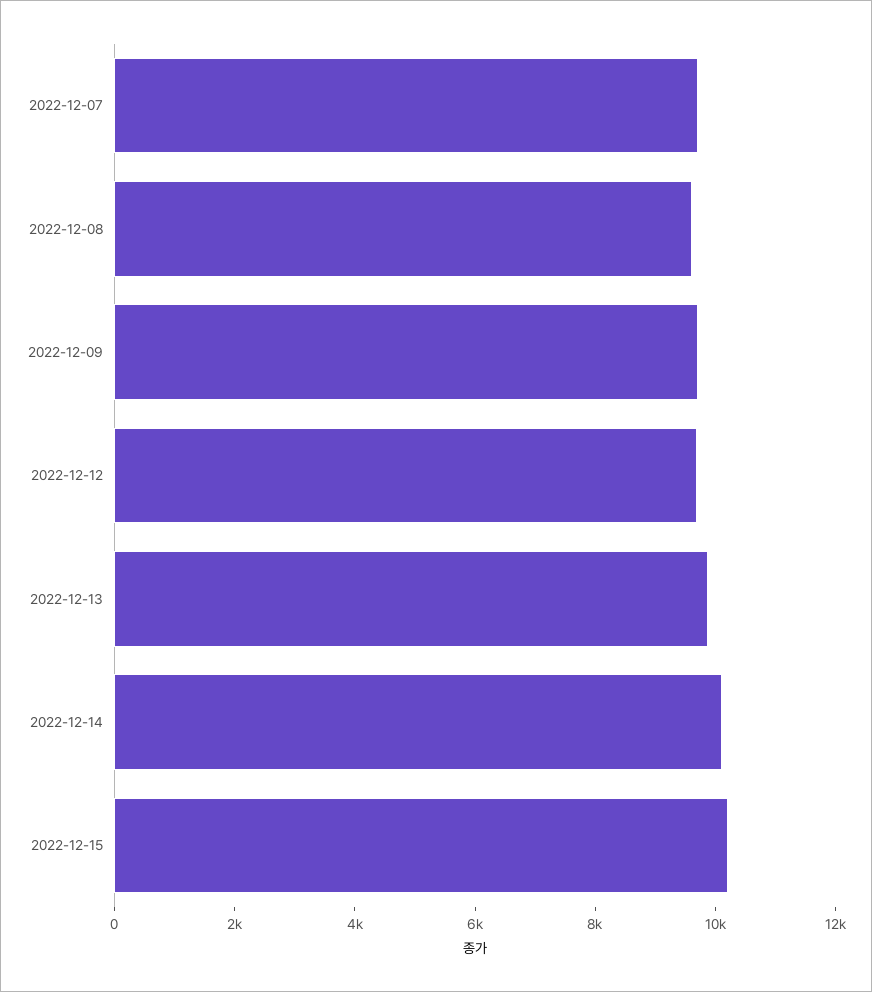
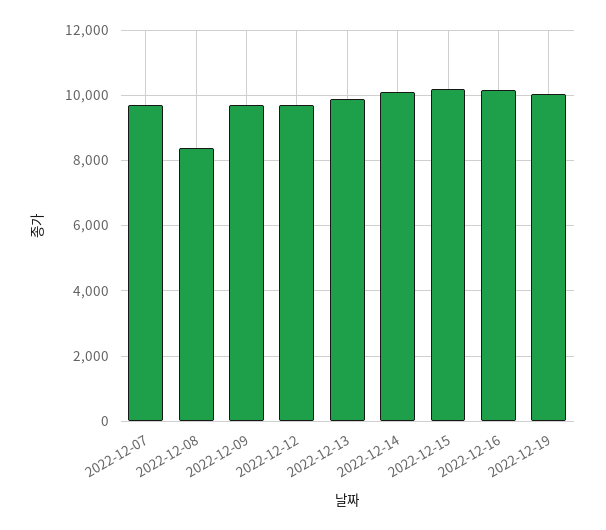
2022-12-08: 9500 -> 8400
2022-12-16: none -> 10200
2022-12-19: none -> 10000

